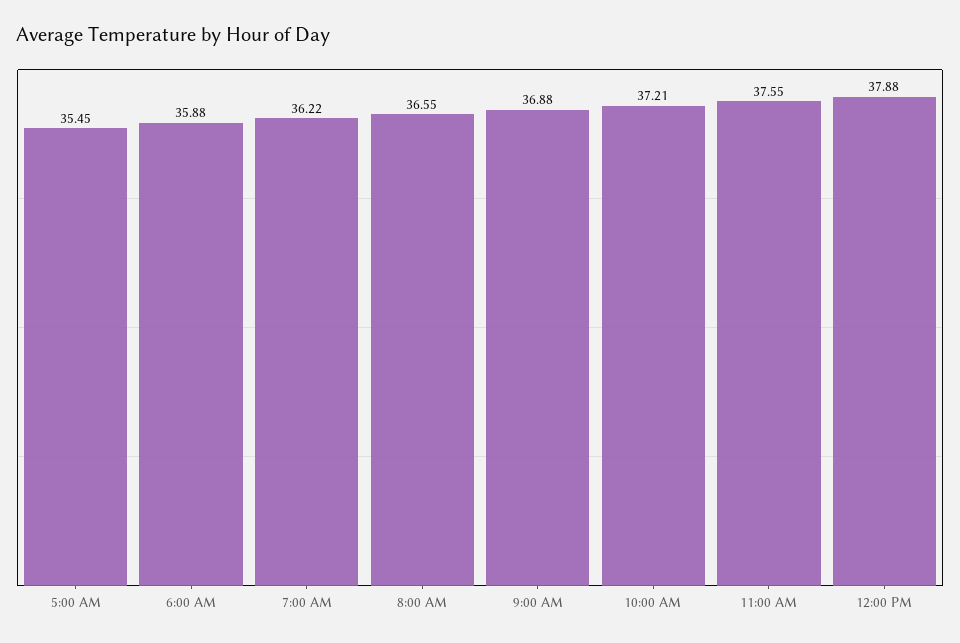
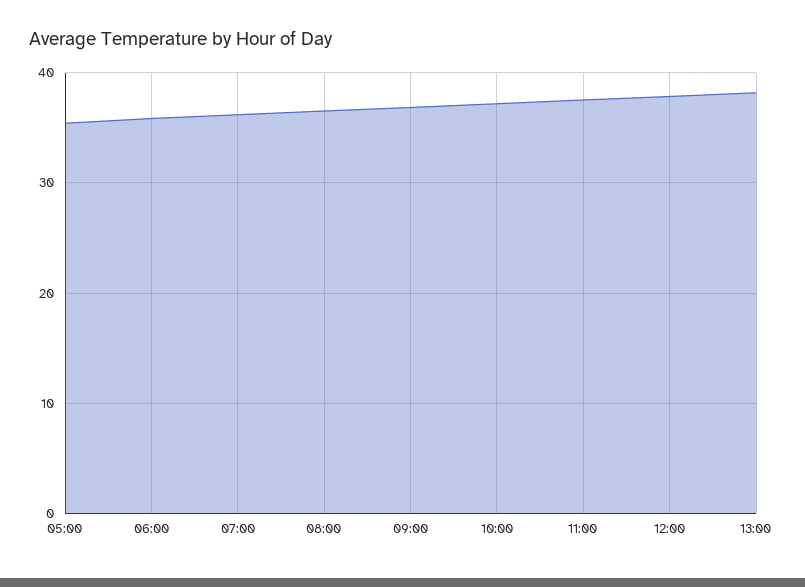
13:00: none -> 38

